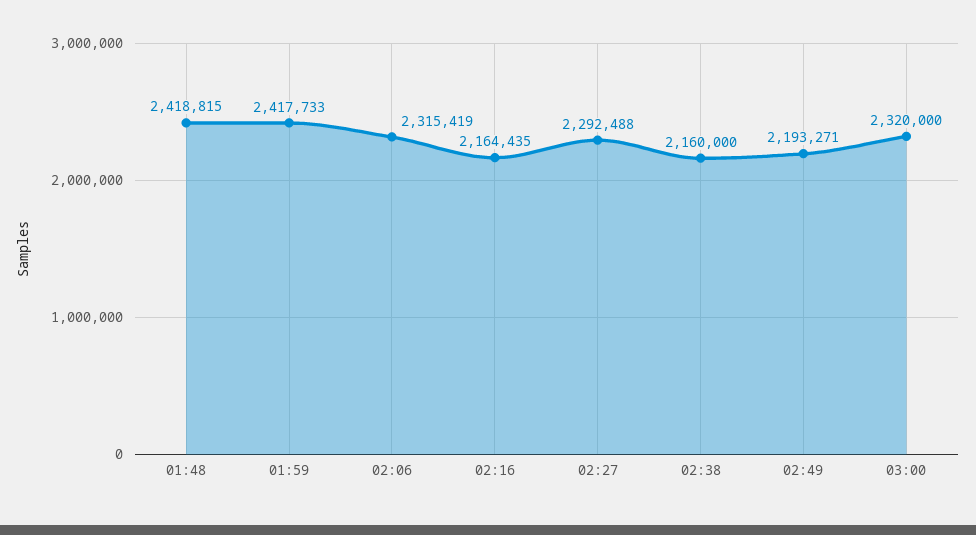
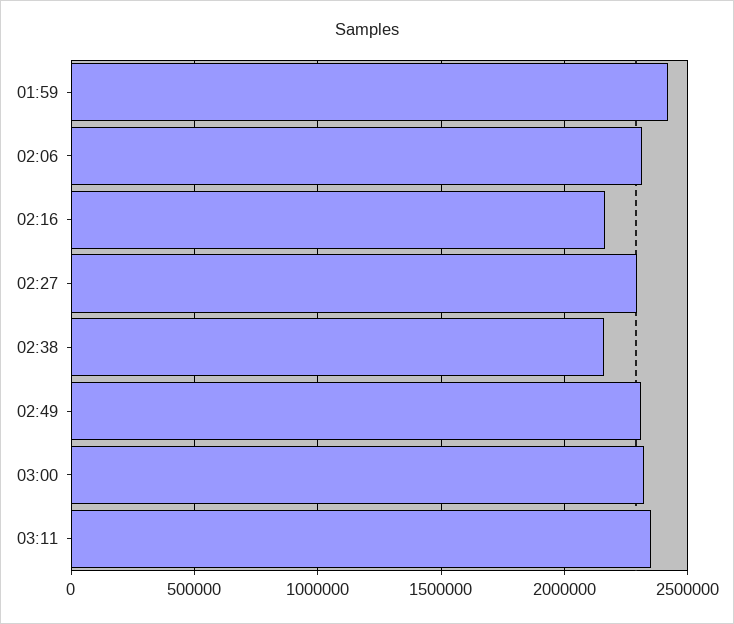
01:48: 2418815 -> none
02:49: 2193271 -> 2300000
03:11: none -> 2350000

